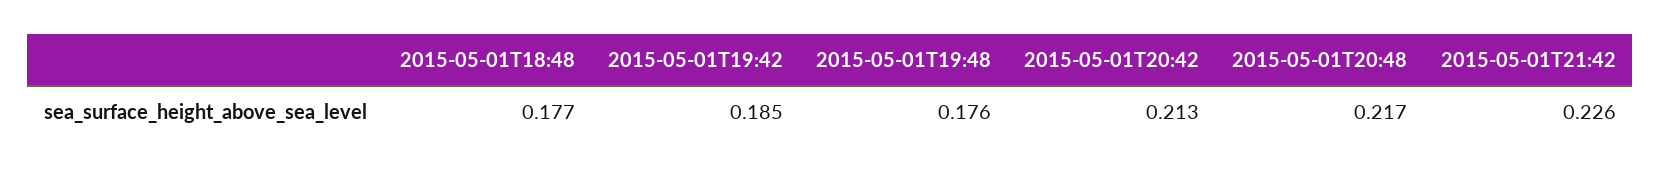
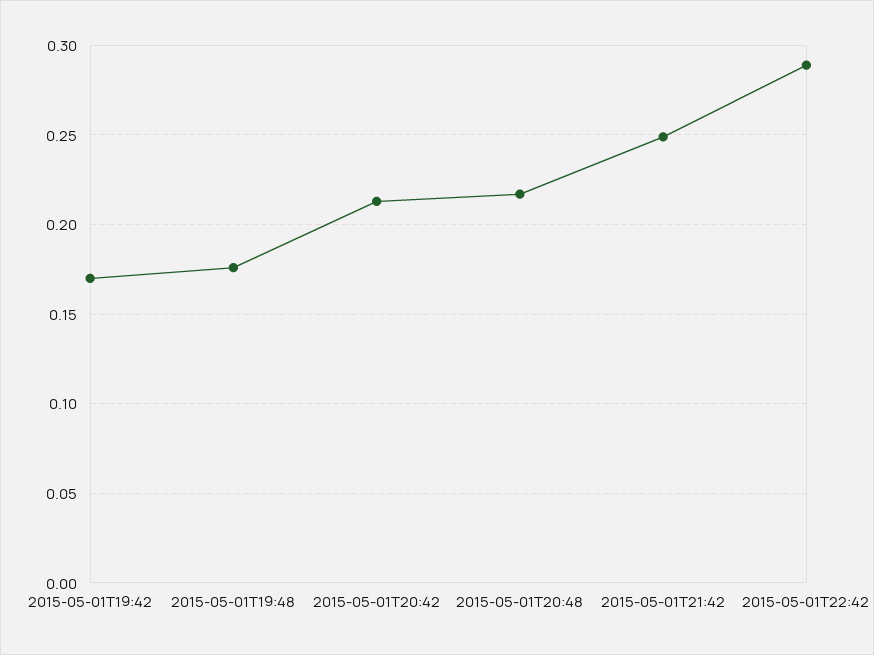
2015-05-01T18:48: 0.177 -> none
2015-05-01T19:42: 0.185 -> 0.17
2015-05-01T21:42: 0.226 -> 0.25
2015-05-01T22:42: none -> 0.29

